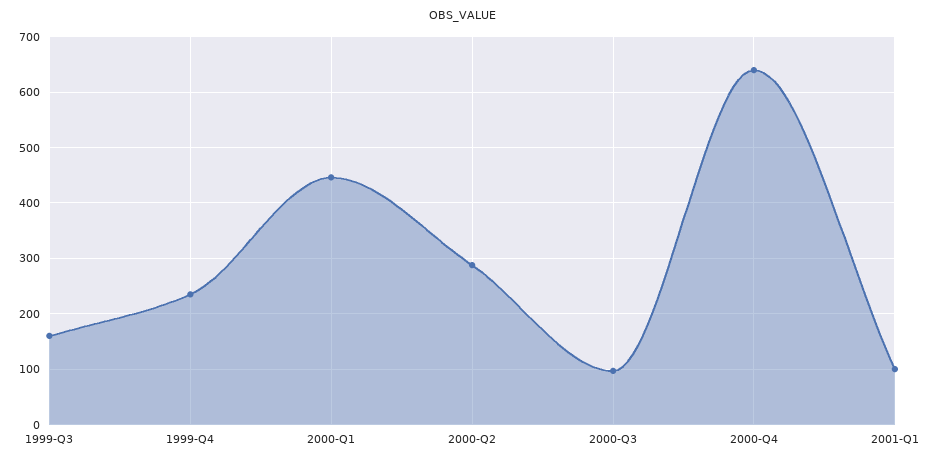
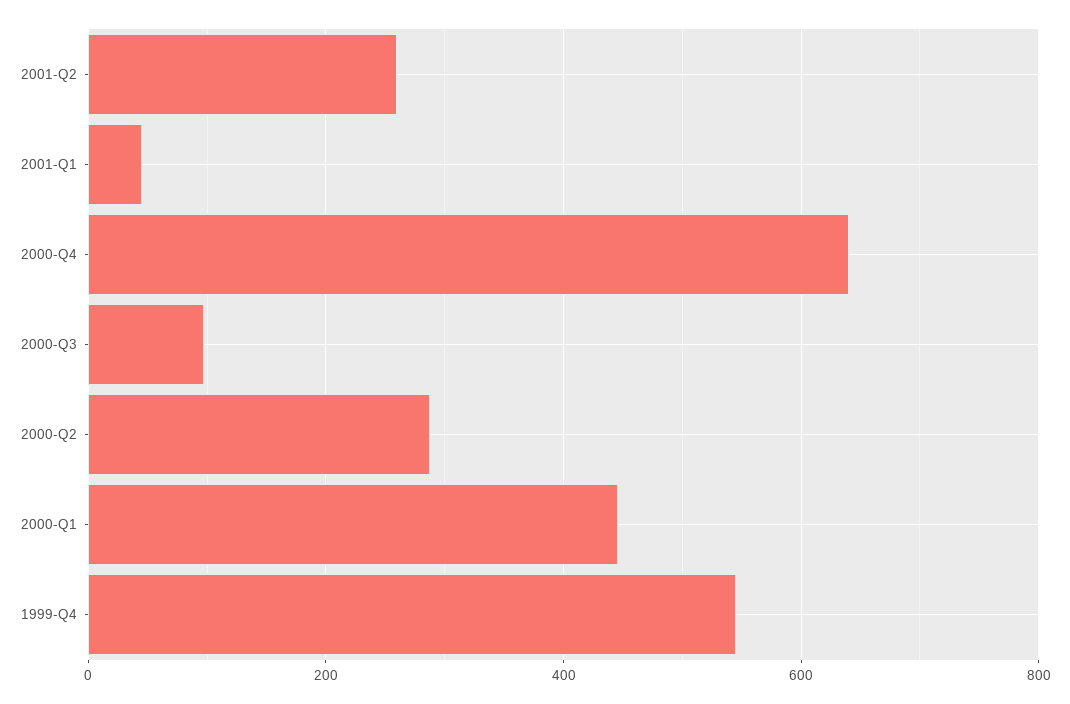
1999-Q3: 160 -> none
1999-Q4: 240 -> 540
2001-Q1: 100 -> 40
2001-Q2: none -> 260

